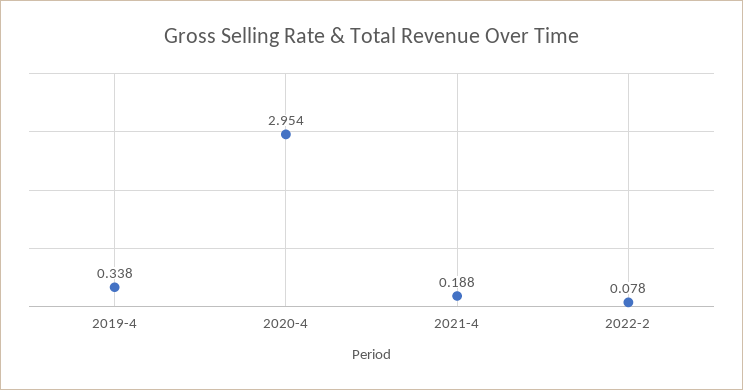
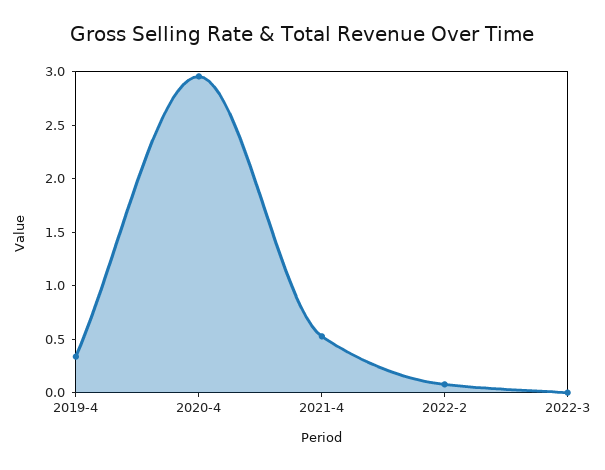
2021-4: 0.188 -> 0.5
2022-3: none -> 0

